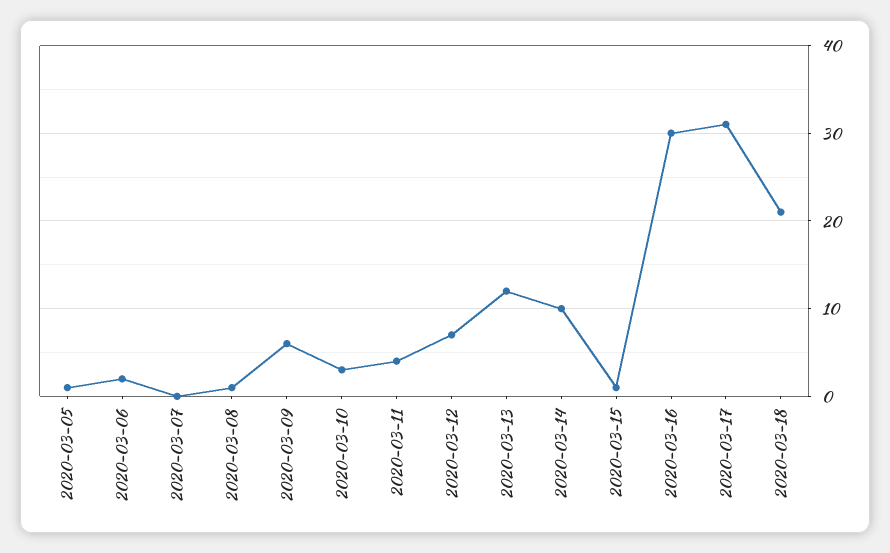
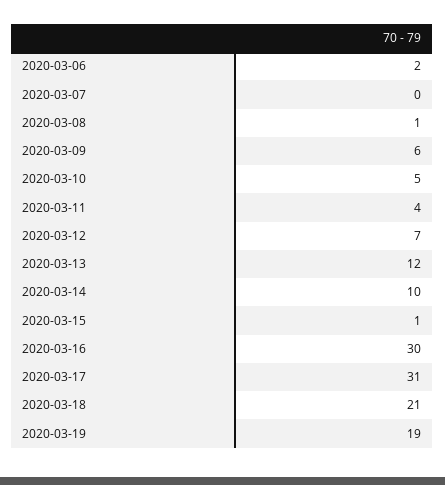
2020-03-05: 1 -> none
2020-03-10: 3 -> 5
2020-03-19: none -> 19

